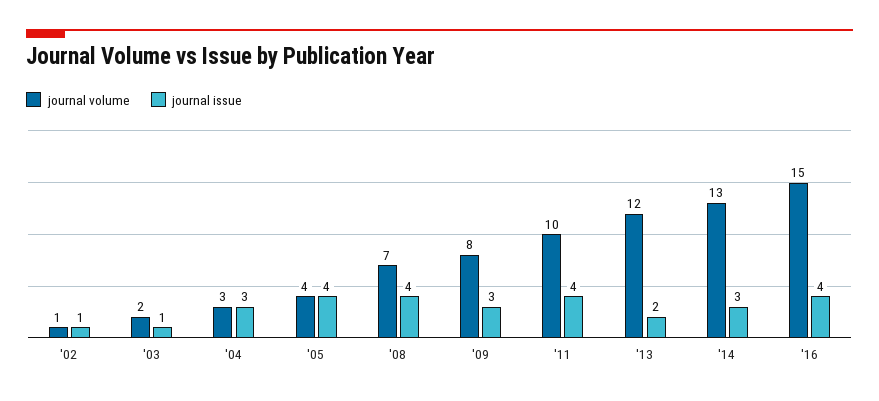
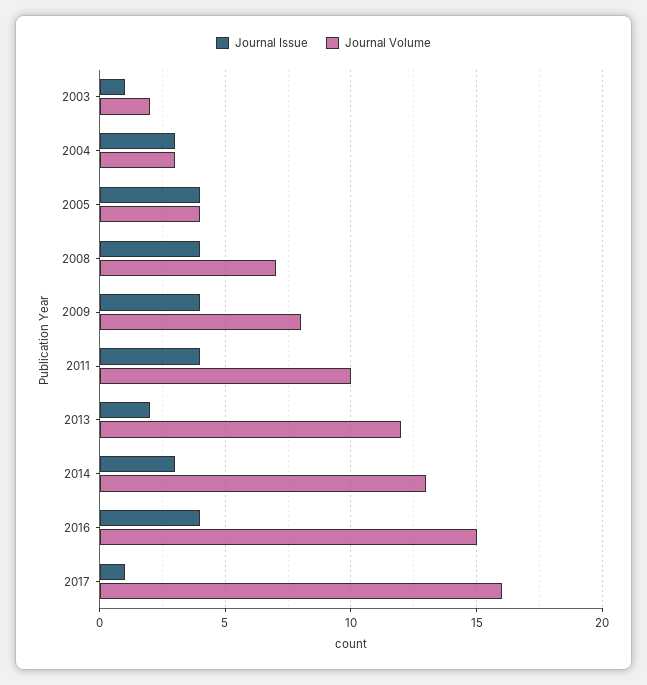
journal volume, '02: 1 -> none
journal issue, '02: 1 -> none
journal issue, '09: 3 -> 4
journal issue, 2017: none -> 1
journal volume, 2017: none -> 16

